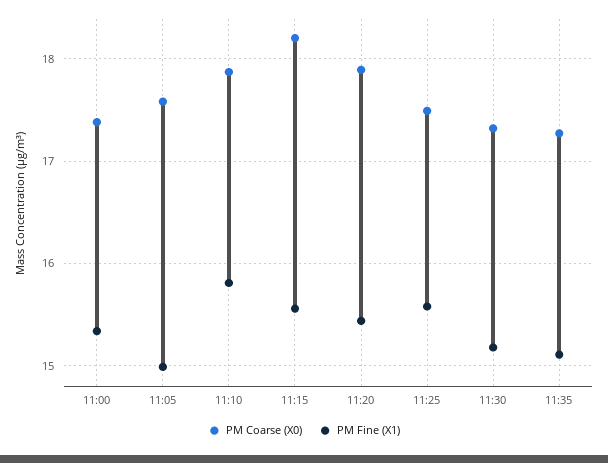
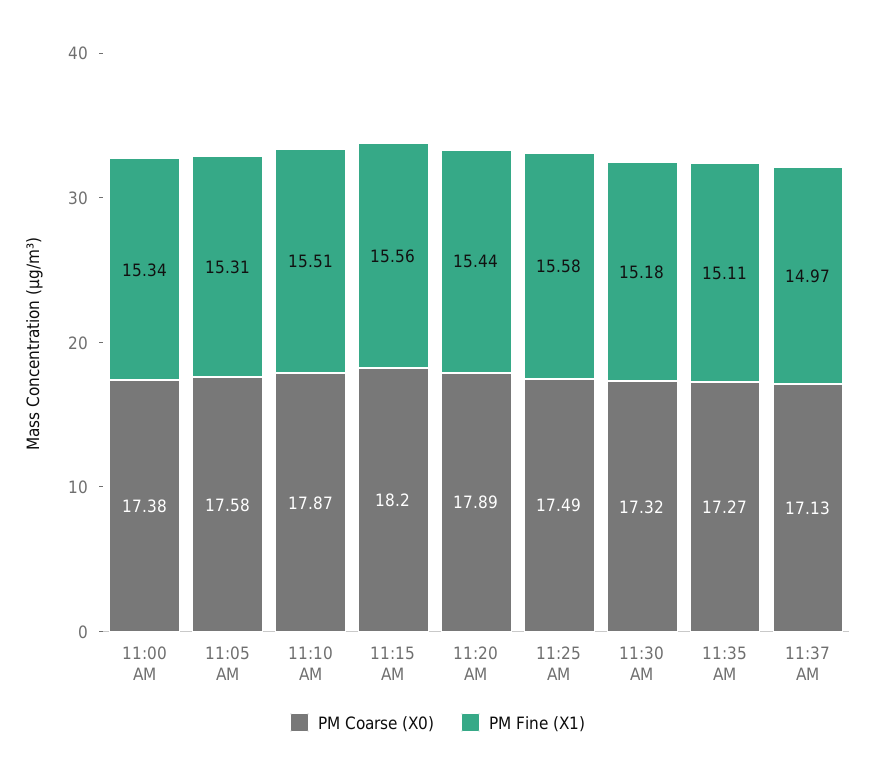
PM Fine (X1), 11:05: 15 -> 15.31
PM Fine (X1), 11:10: 15.8 -> 15.51
PM Coarse (X0), 11:37 AM: none -> 17.13
PM Fine (X1), 11:37 AM: none -> 14.97

